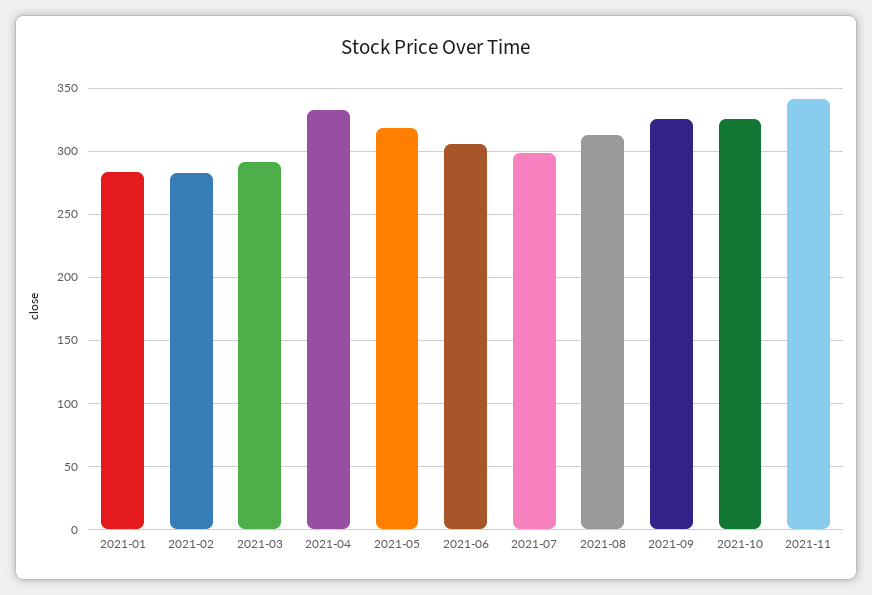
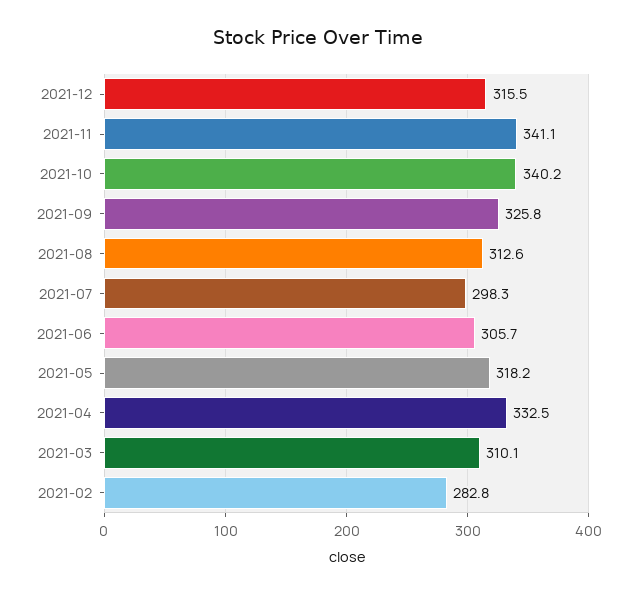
2021-01: 285 -> none
2021-03: 290 -> 310.1
2021-10: 325 -> 340.2
2021-12: none -> 315.5

